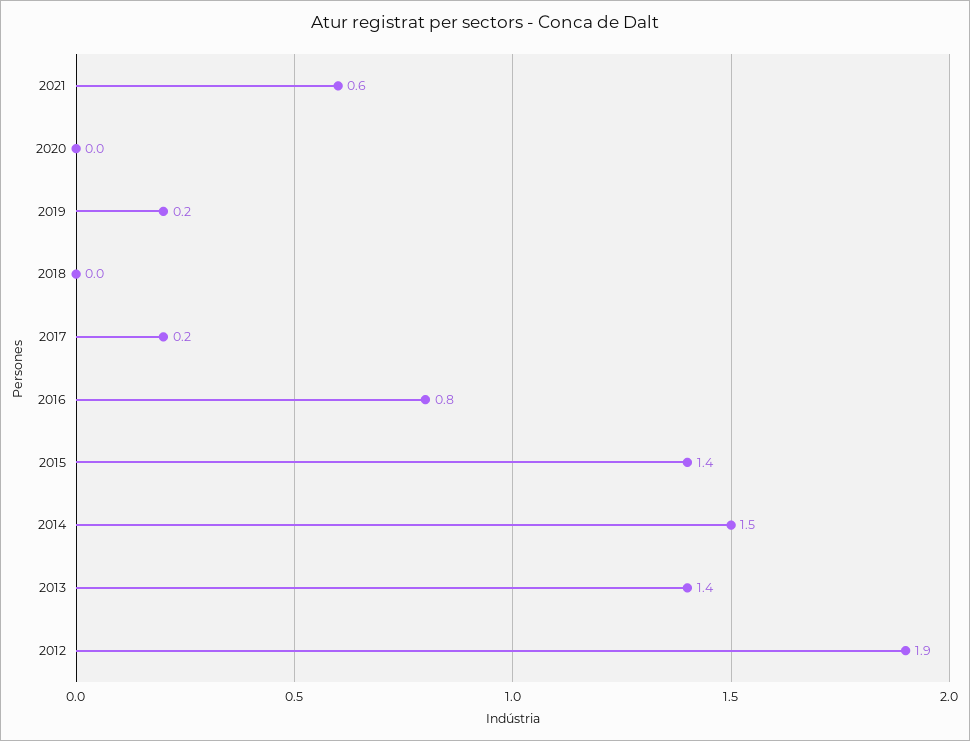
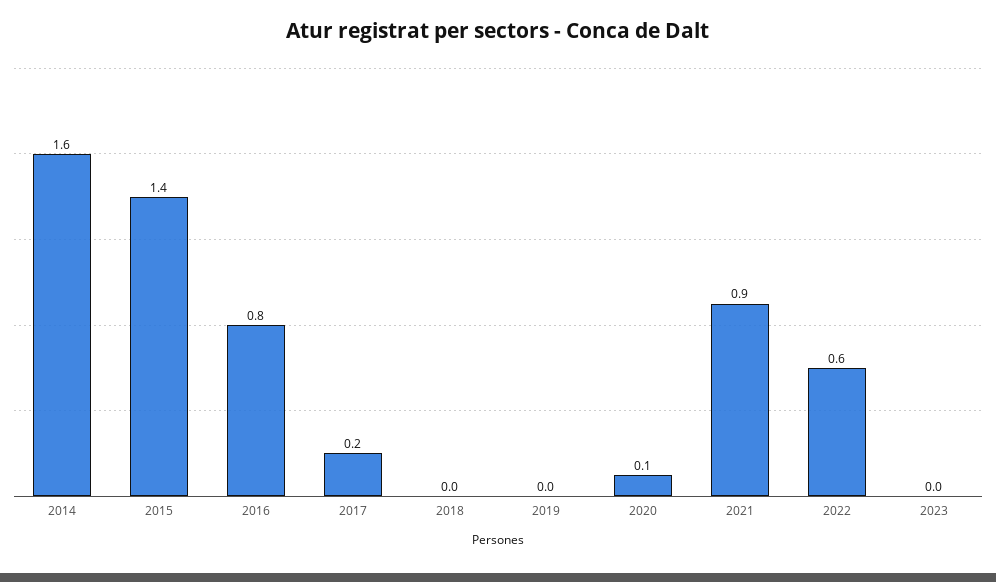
2021: 0.6 -> 0.9
2020: 0 -> 0.1
2019: 0.2 -> 0
2014: 1.5 -> 1.6
2013: 1.4 -> none
2012: 1.9 -> none
2022: none -> 0.6
2023: none -> 0

